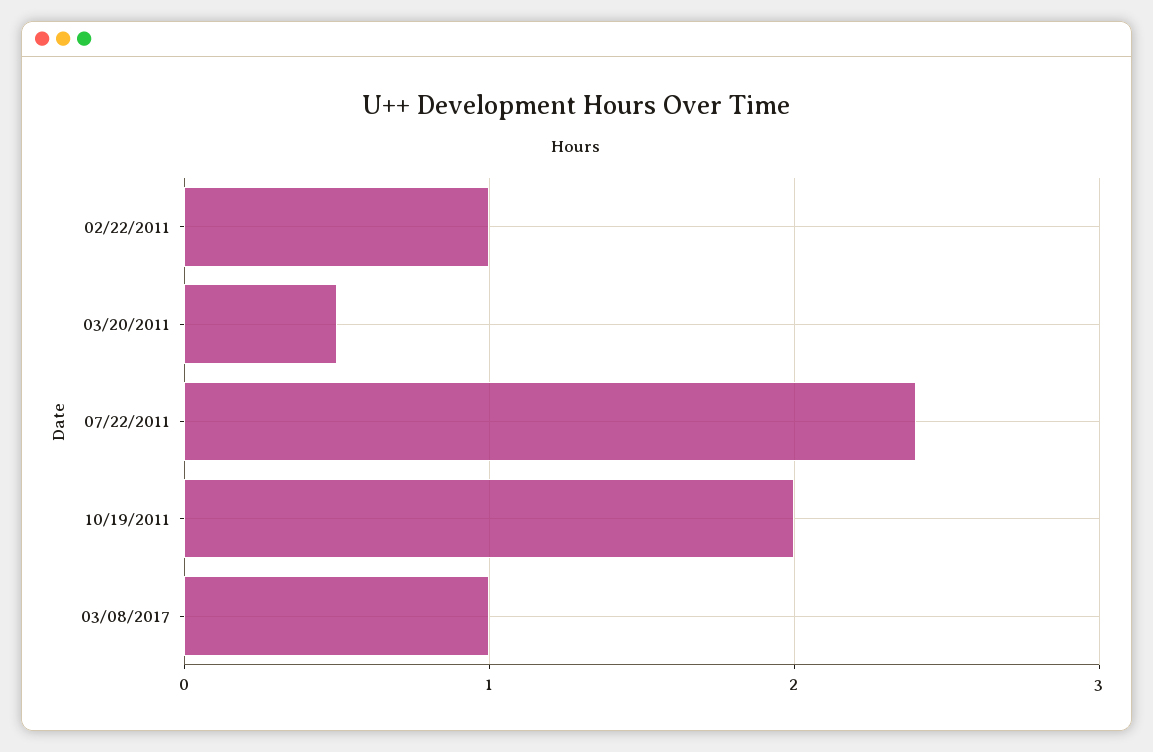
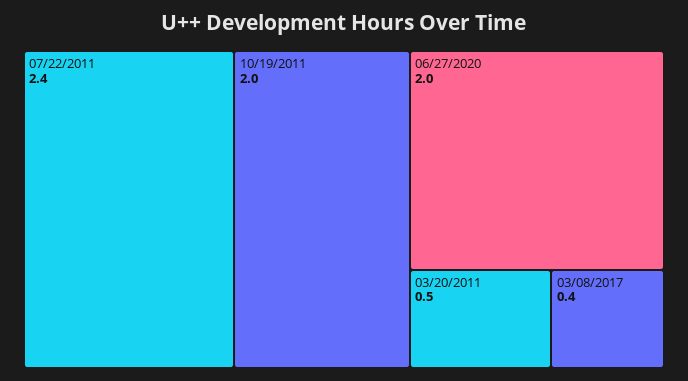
02/22/2011: 1 -> none
03/08/2017: 1 -> 0.4
06/27/2020: none -> 2

